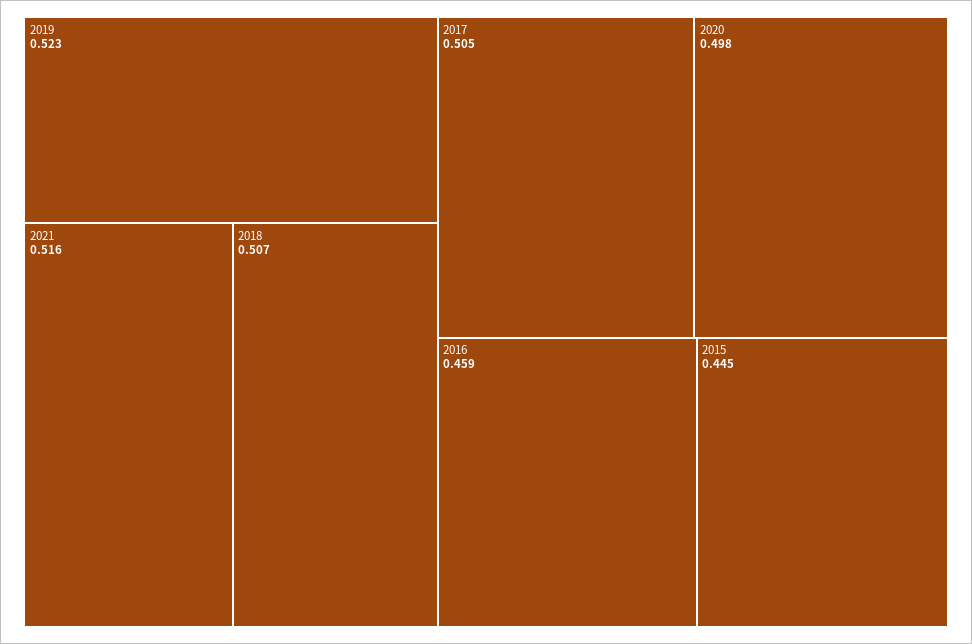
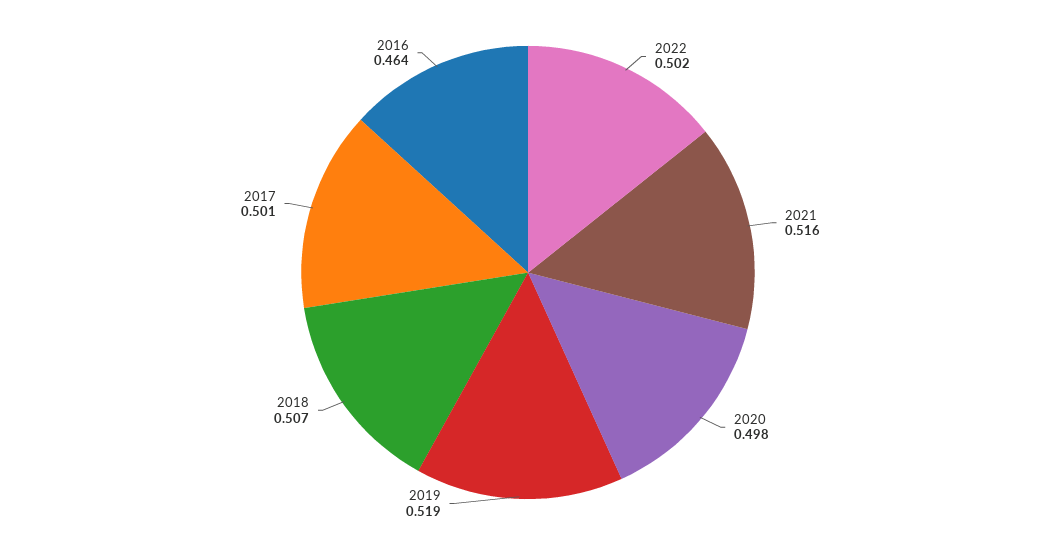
2019: 0.523 -> 0.519
2017: 0.505 -> 0.501
2016: 0.459 -> 0.464
2015: 0.445 -> none
2022: none -> 0.502

